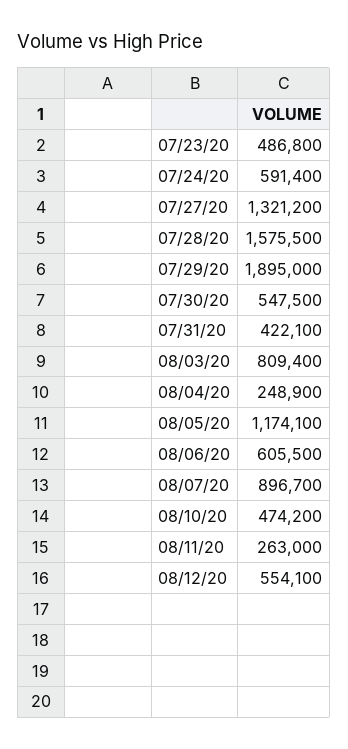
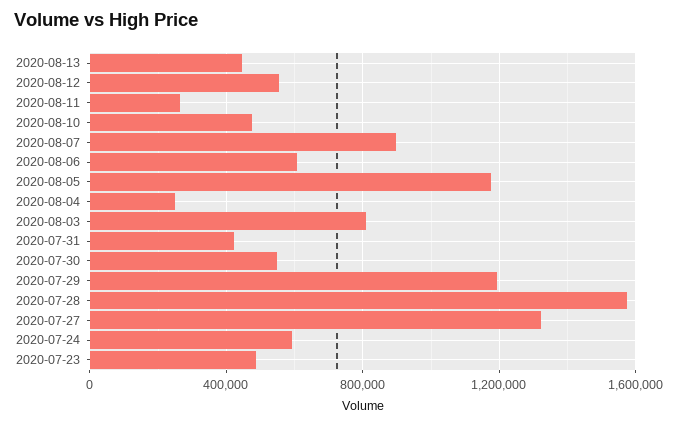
07/29/20: 1895000 -> 1200000
2020-08-13: none -> 450000

